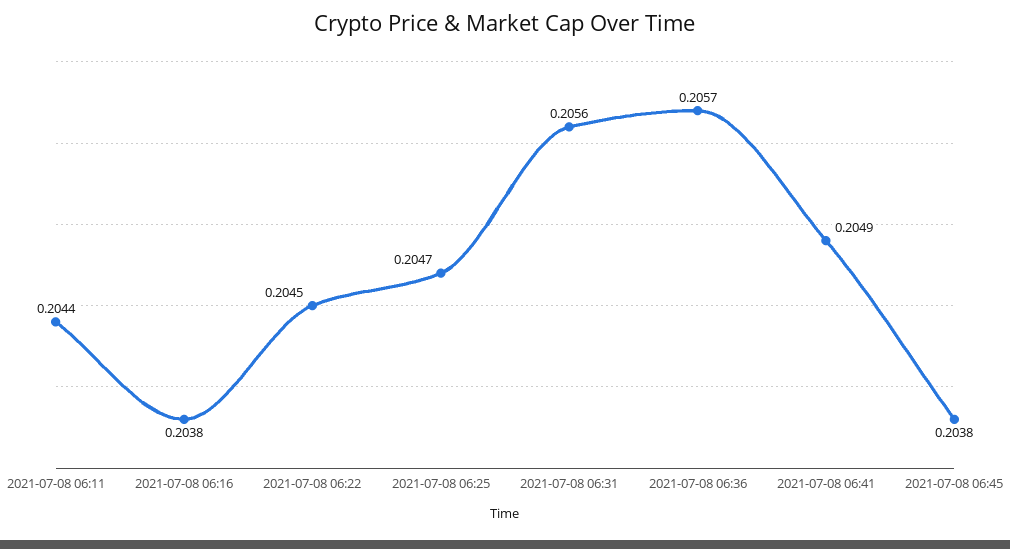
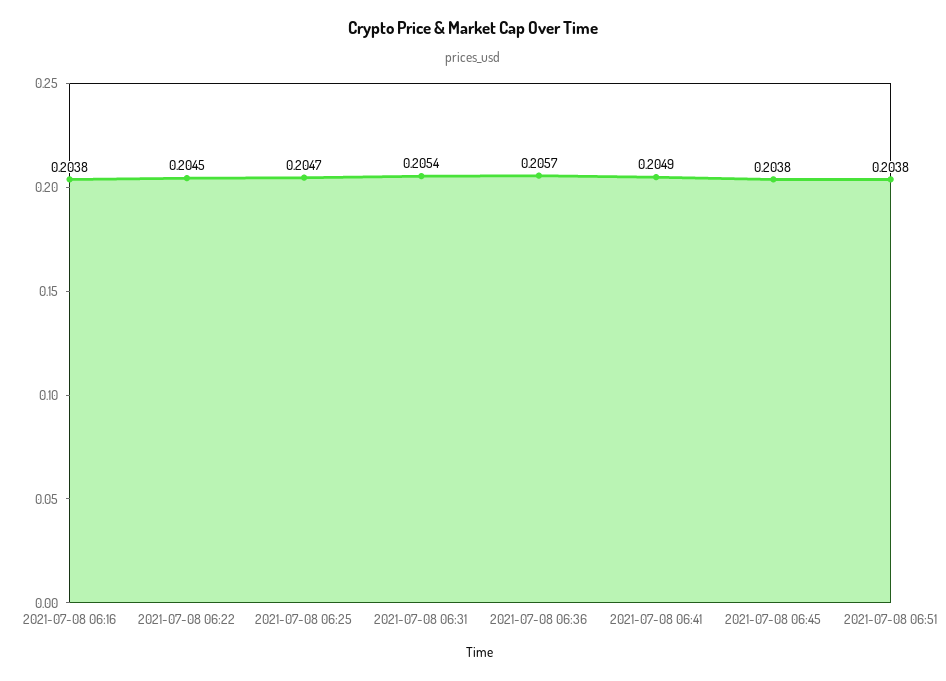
2021-07-08 06:11: 0.2044 -> none
2021-07-08 06:31: 0.2056 -> 0.2054
2021-07-08 06:51: none -> 0.2038

